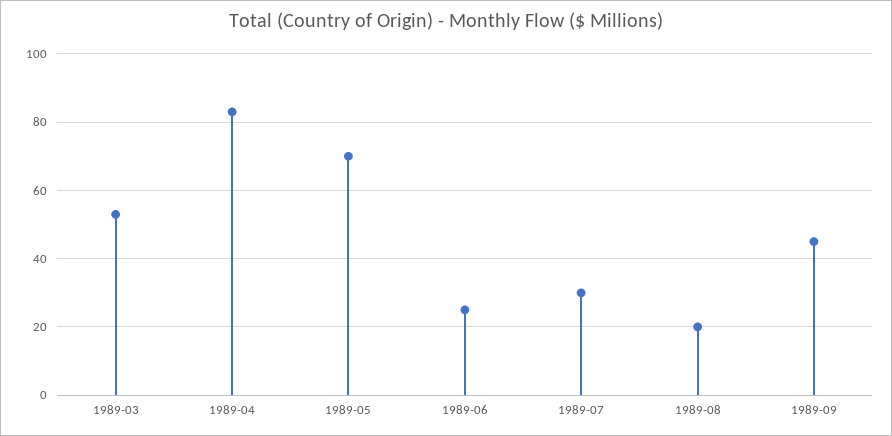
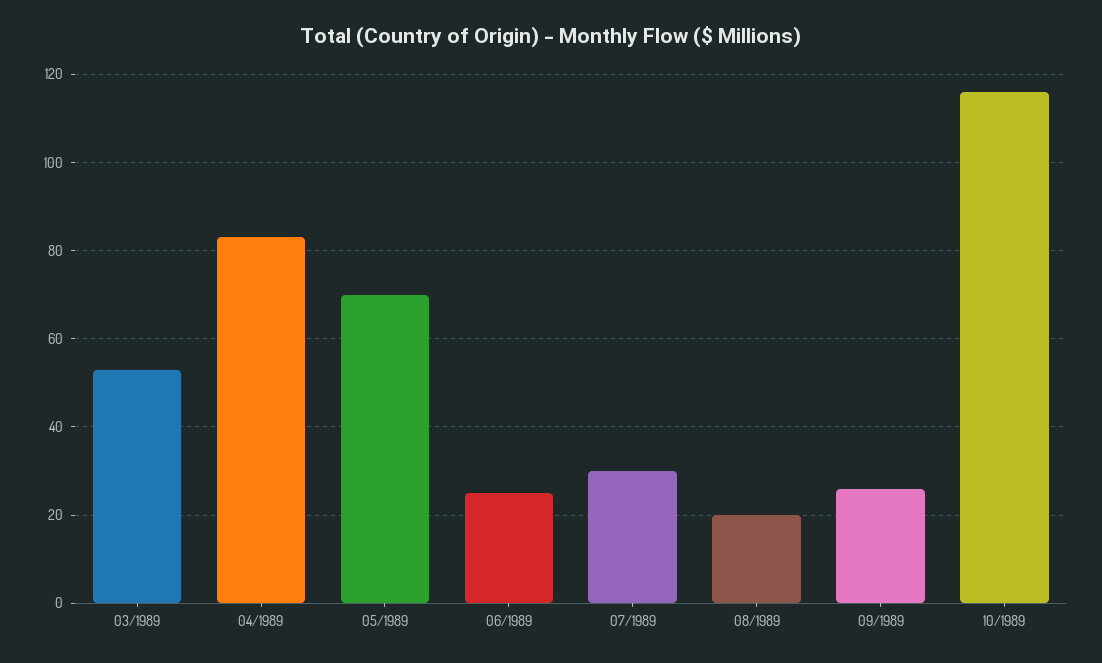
1989-09: 45 -> 25
10/1989: none -> 115

